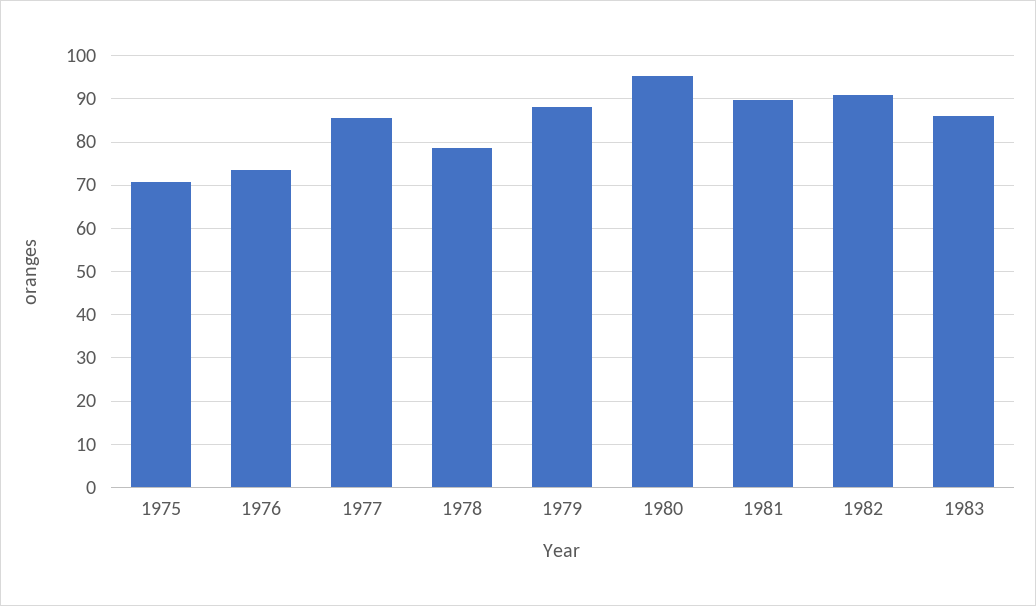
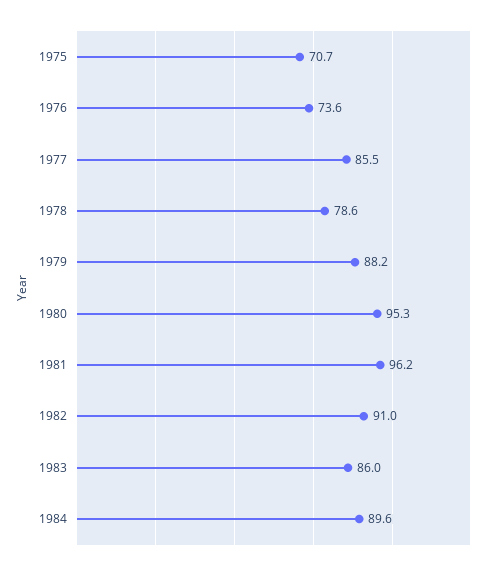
1981: 90 -> 96.2
1984: none -> 89.6

